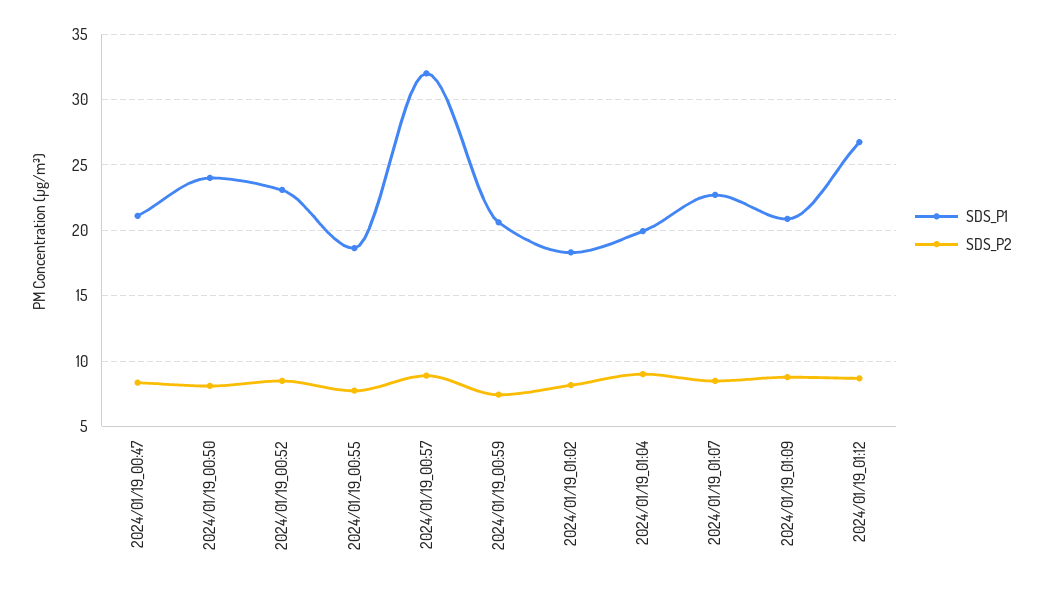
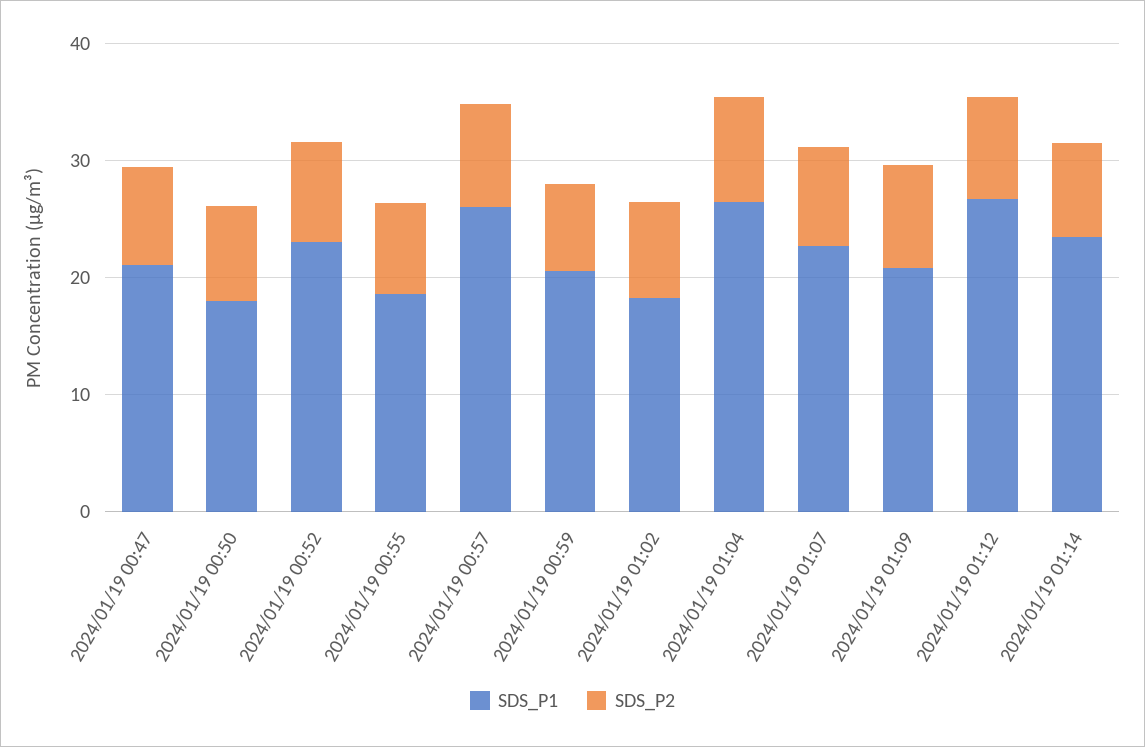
SDS_P1, 2024/01/19_00:50: 24 -> 18
SDS_P1, 2024/01/19_00:57: 32 -> 26
SDS_P1, 2024/01/19_01:04: 20 -> 26
SDS_P1, 2024/01/19 01:14: none -> 24
SDS_P2, 2024/01/19 01:14: none -> 8

